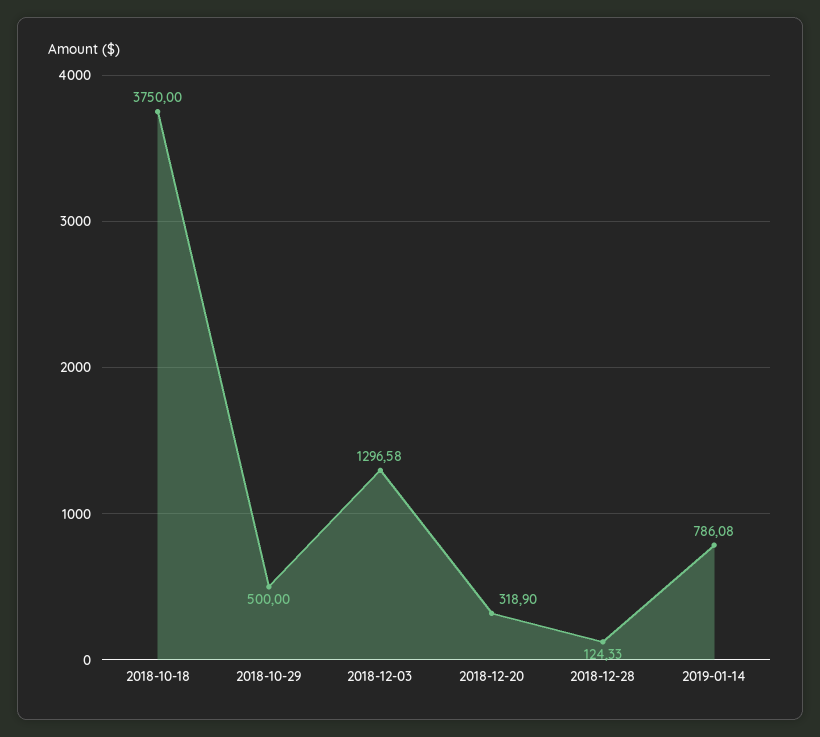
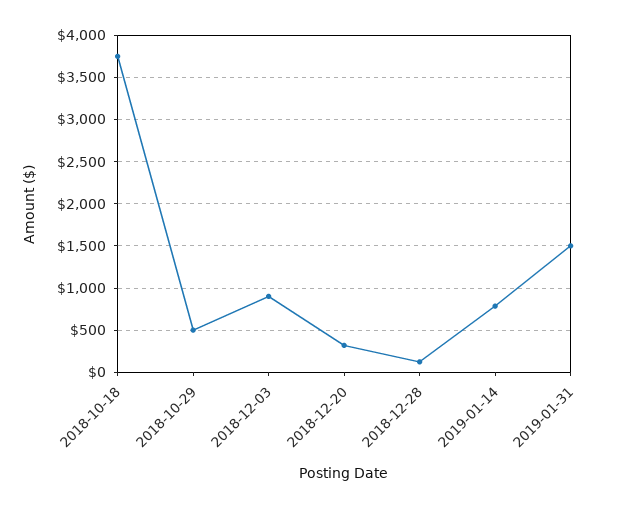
2018-12-03: 1296.58 -> 900
2019-01-31: none -> 1500

